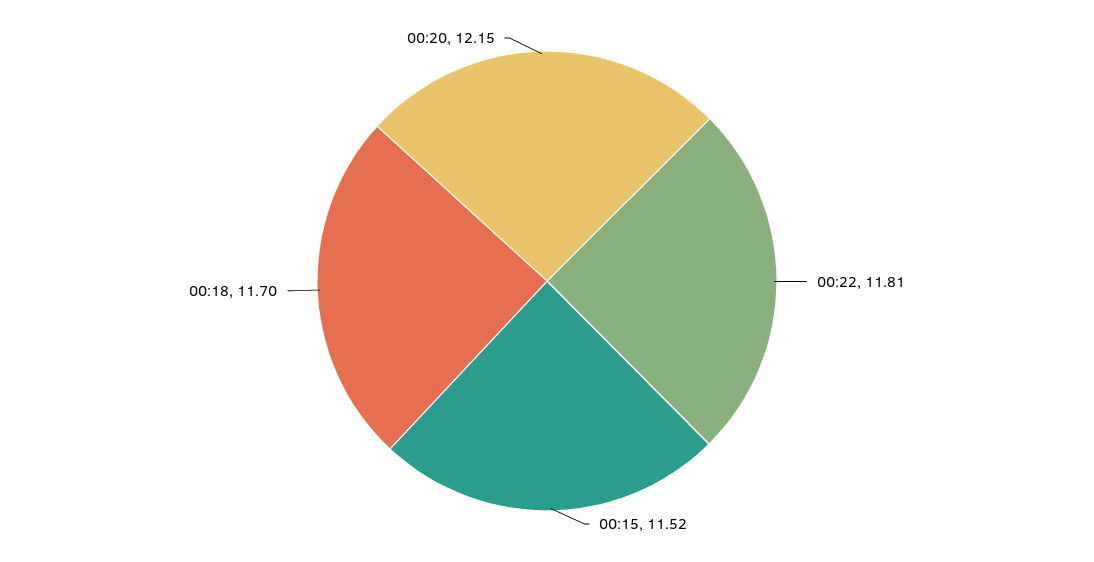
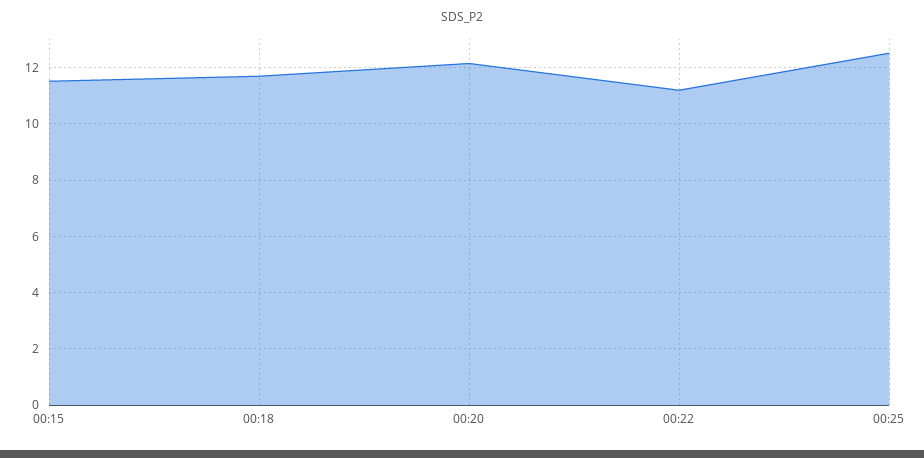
00:22: 11.81 -> 11.25
00:25: none -> 12.5

